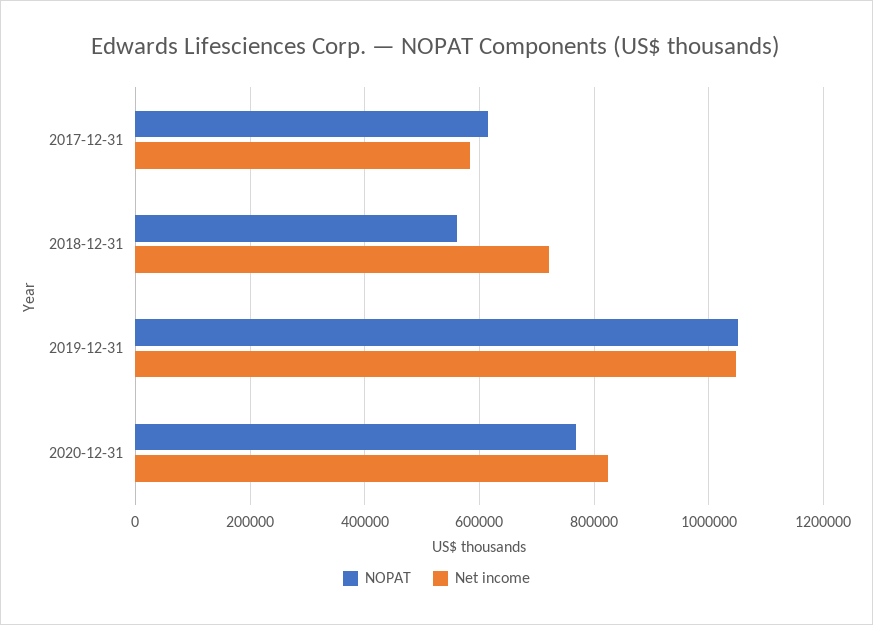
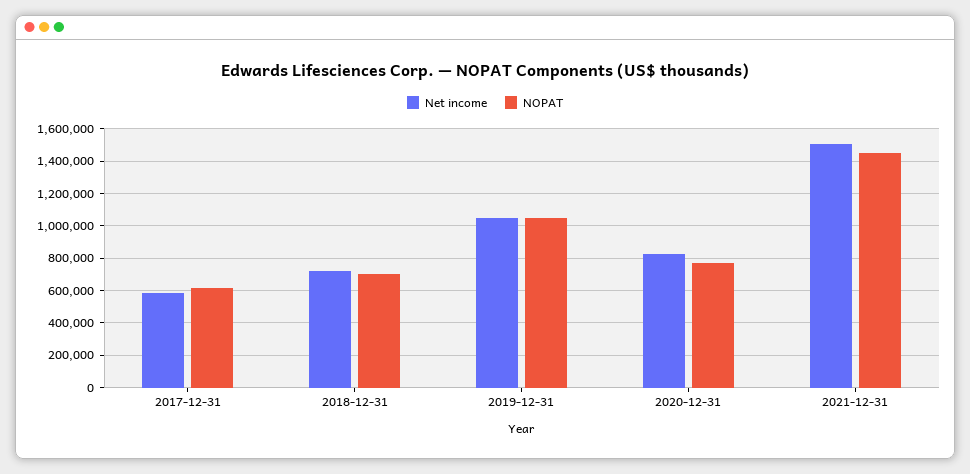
NOPAT, 2018-12-31: 560000 -> 700000
Net income, 2021-12-31: none -> 1500000
NOPAT, 2021-12-31: none -> 1450000

